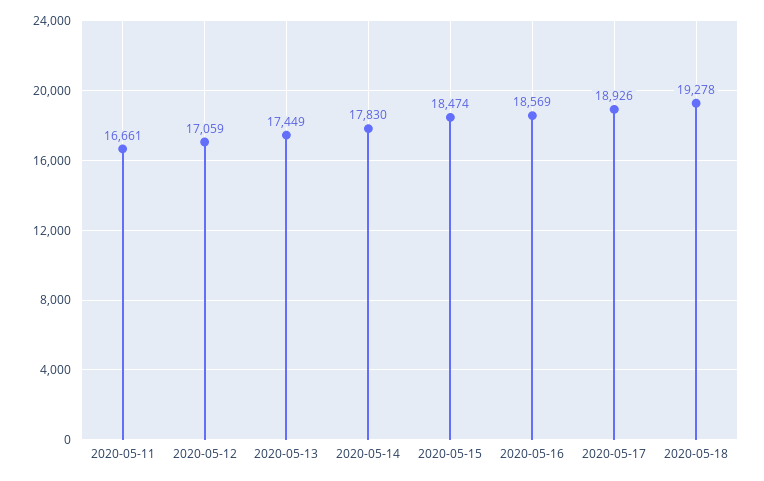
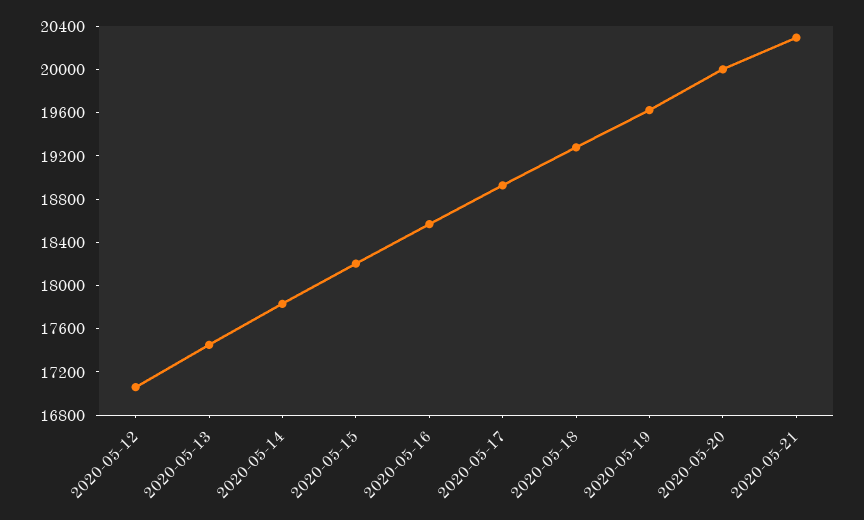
2020-05-11: 16661 -> none
2020-05-15: 18474 -> 18200
2020-05-19: none -> 19600
2020-05-20: none -> 20000
2020-05-21: none -> 20300

